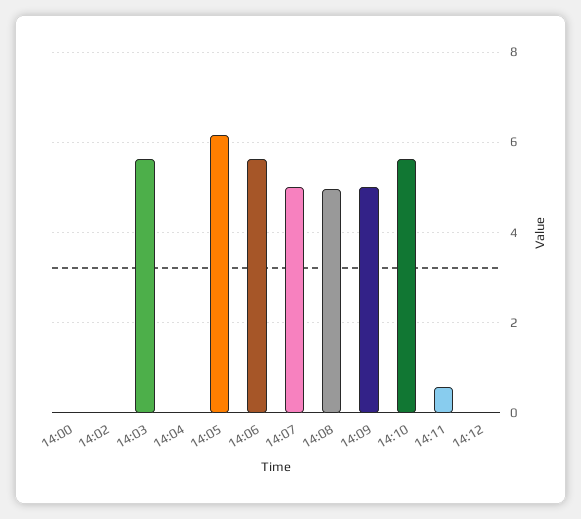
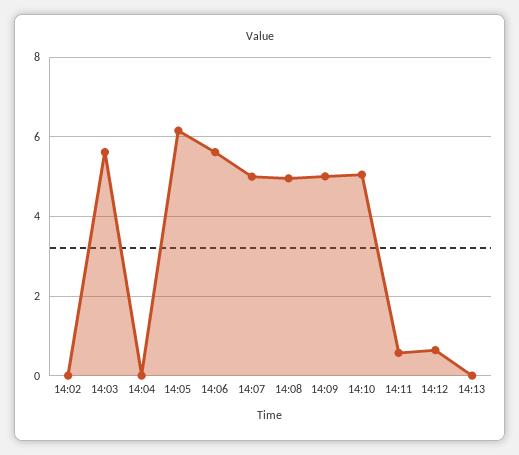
14:00: 0 -> none
14:10: 5.6 -> 5
14:12: 0 -> 0.6
14:13: none -> 0

